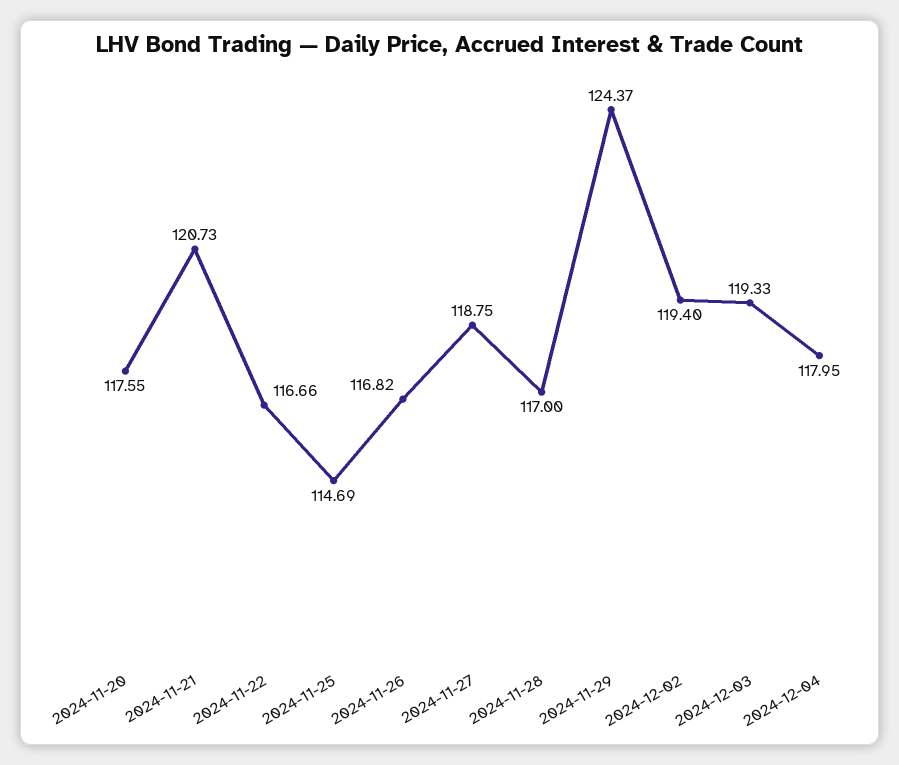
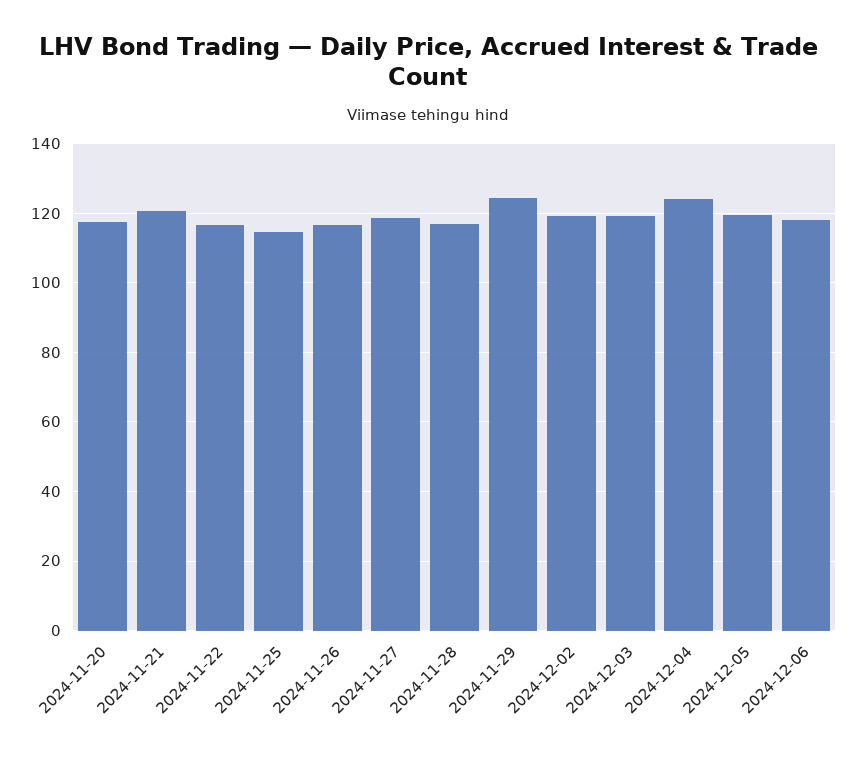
2024-12-04: 117.95 -> 124
2024-12-05: none -> 120
2024-12-06: none -> 118

